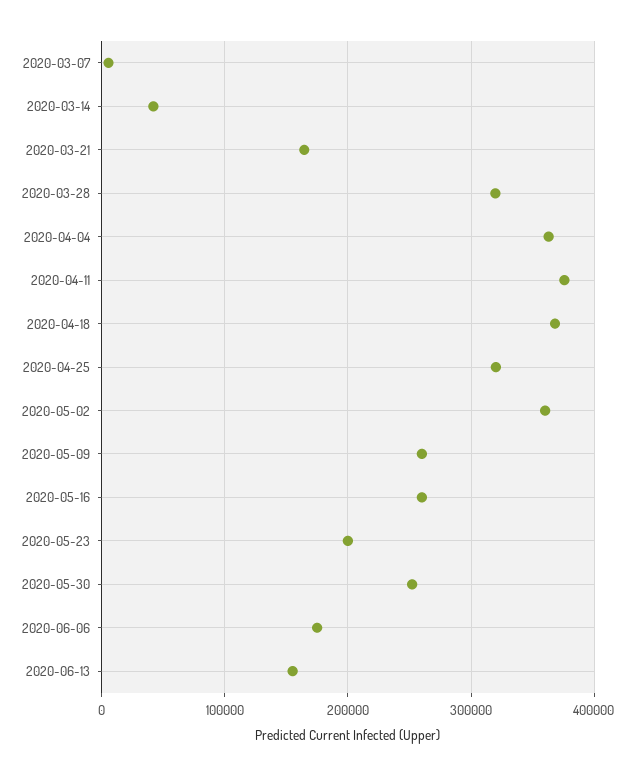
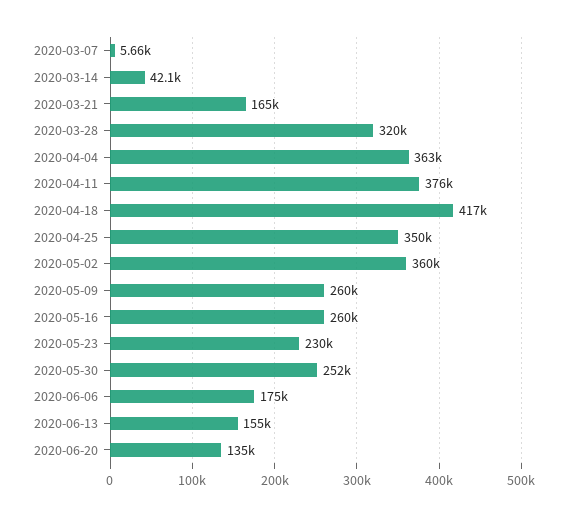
2020-04-18: 370000 -> 417000
2020-04-25: 320000 -> 350000
2020-05-23: 200000 -> 230000
2020-06-20: none -> 135000

